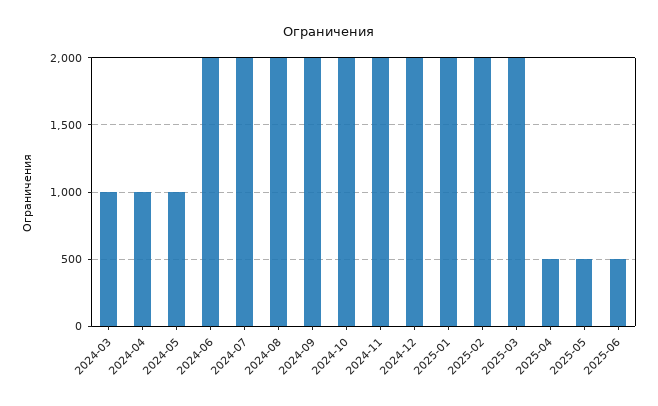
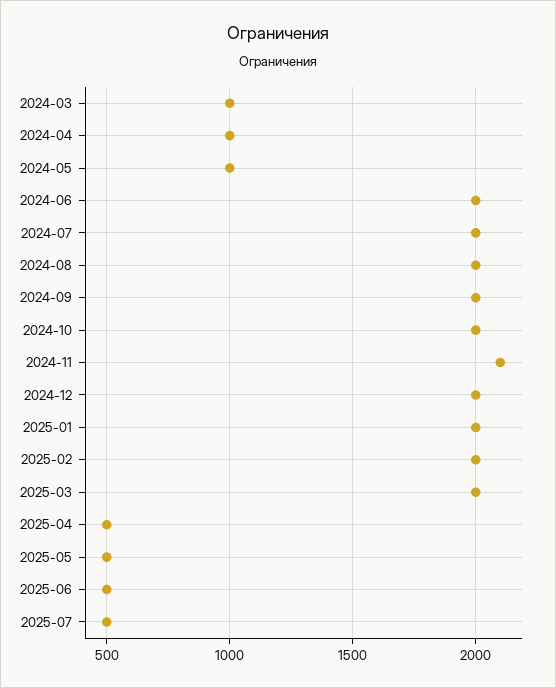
2024-11: 2000 -> 2100
2025-07: none -> 500

